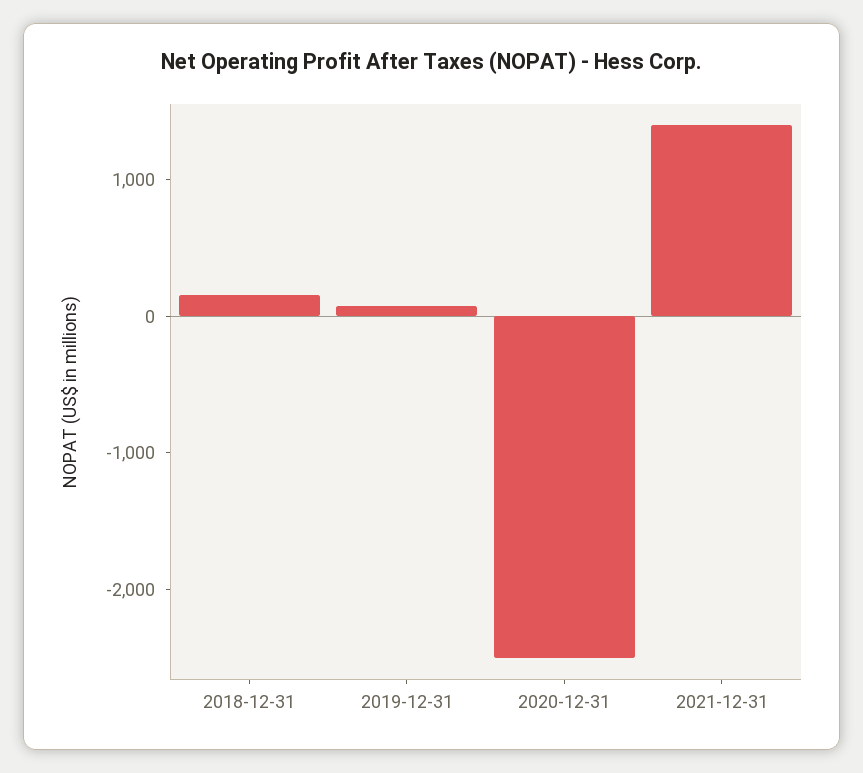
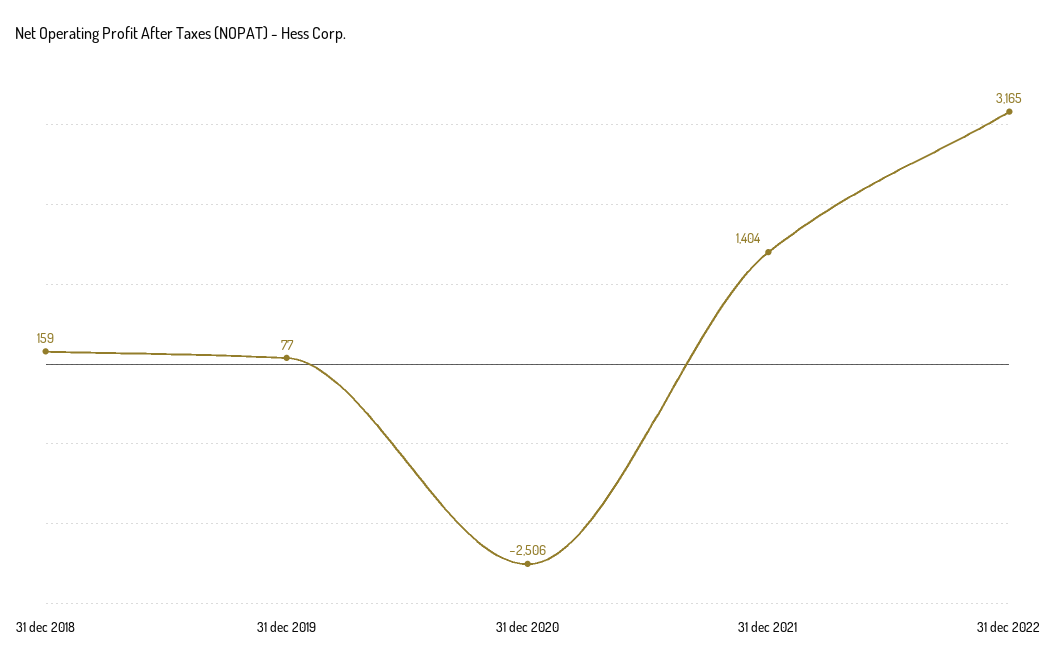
31 dec 2022: none -> 3165

